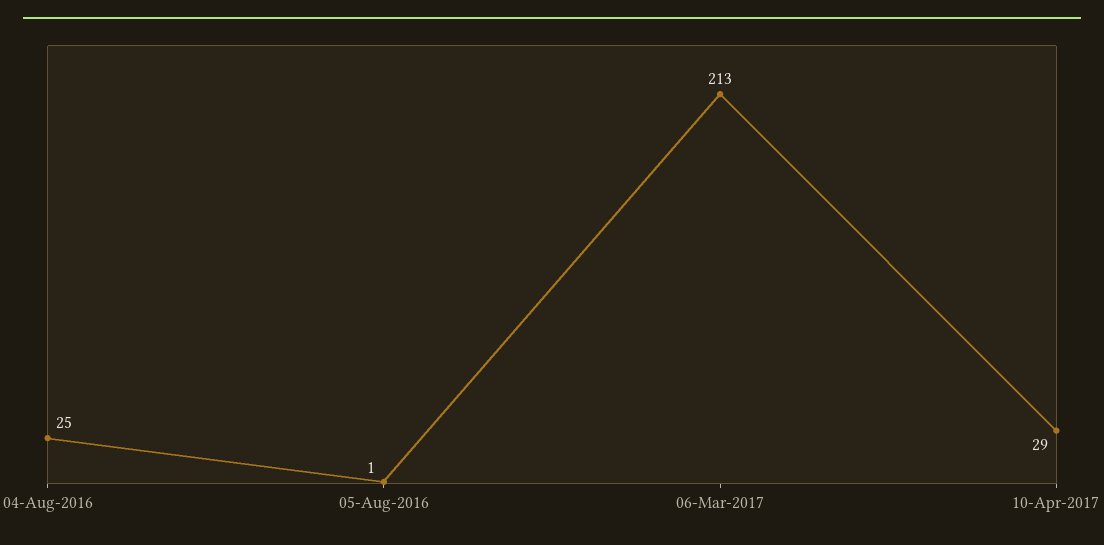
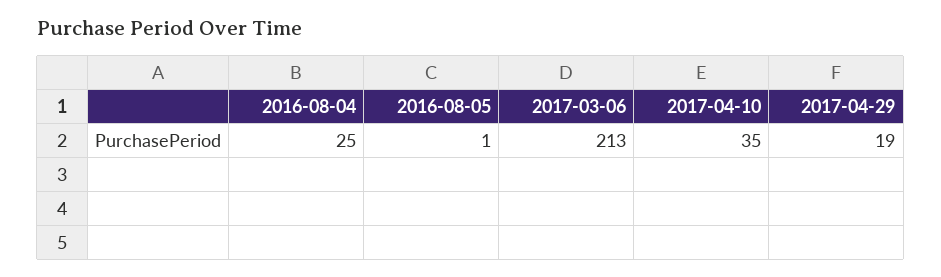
10-Apr-2017: 29 -> 35
2017-04-29: none -> 19

